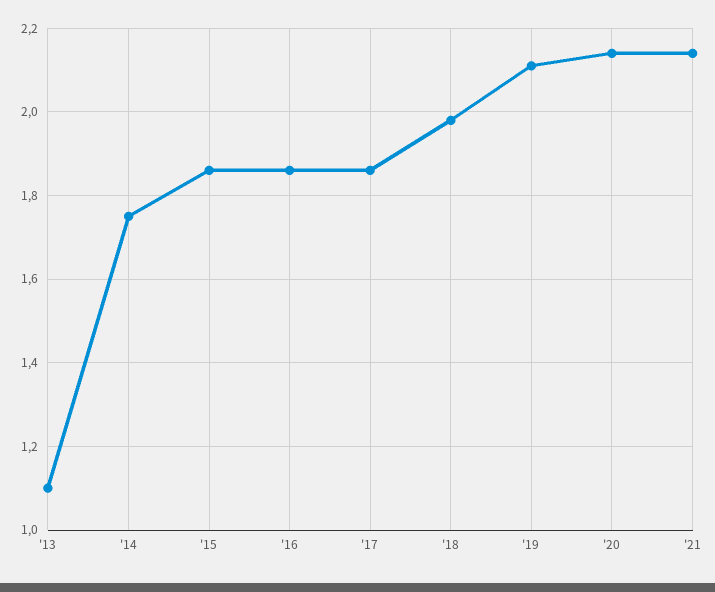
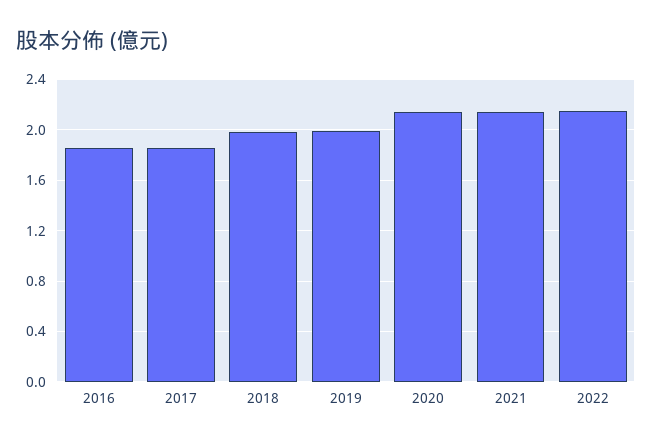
'13: 1.1 -> none
'14: 1.75 -> none
'15: 1.85 -> none
'19: 2.1 -> 2
2022: none -> 2.15

